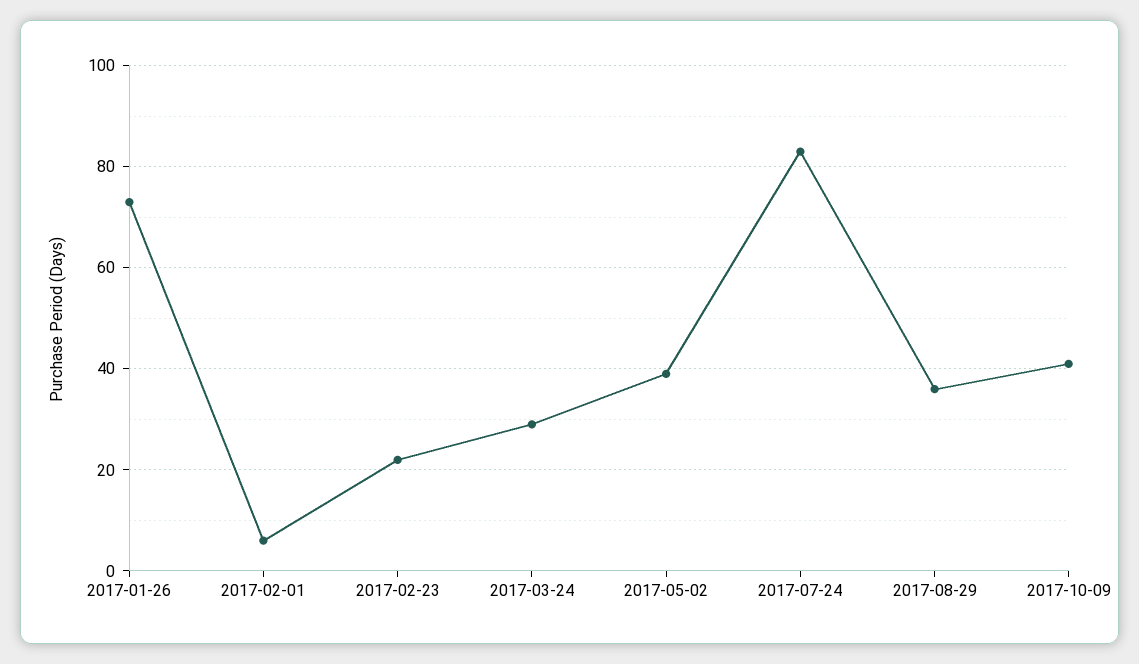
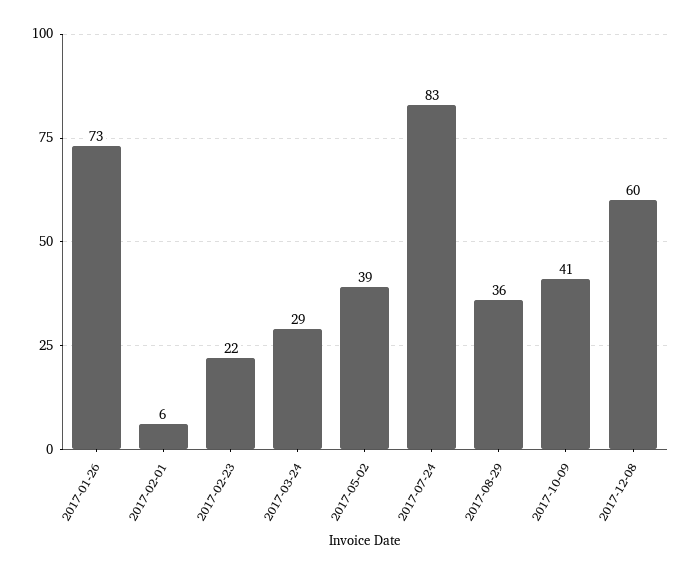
2017-12-08: none -> 60

